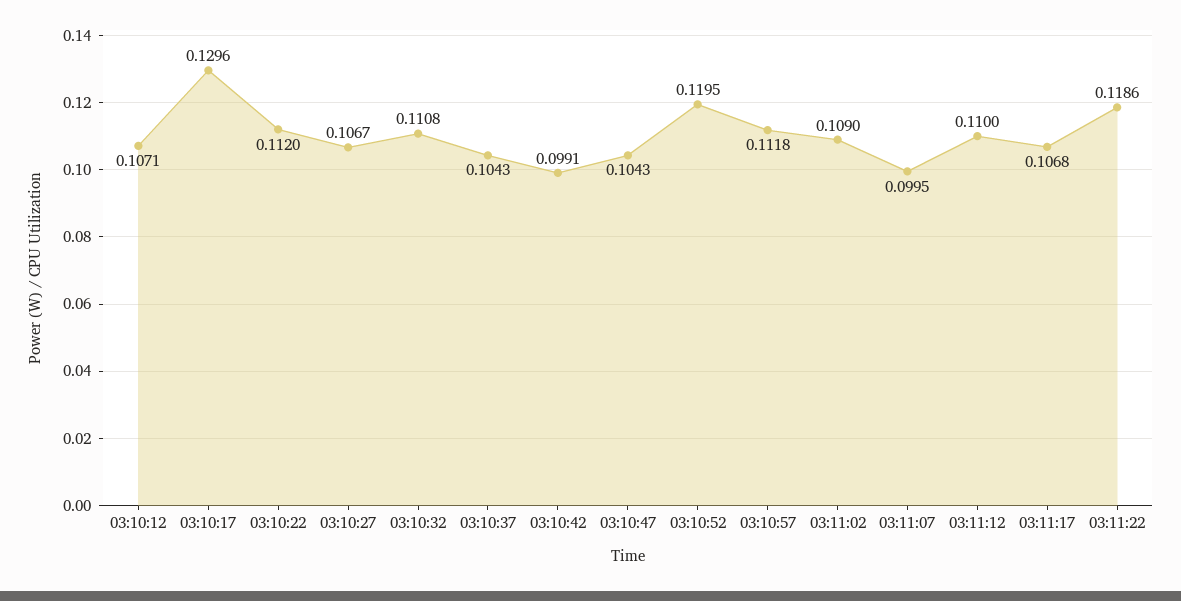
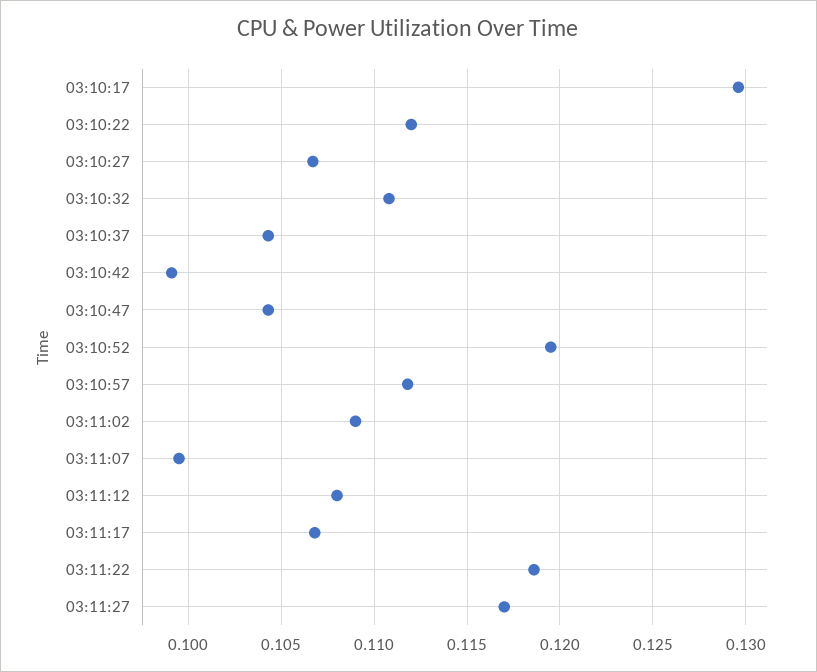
03:10:12: 0.1071 -> none
03:11:12: 0.11 -> 0.108
03:11:27: none -> 0.117

